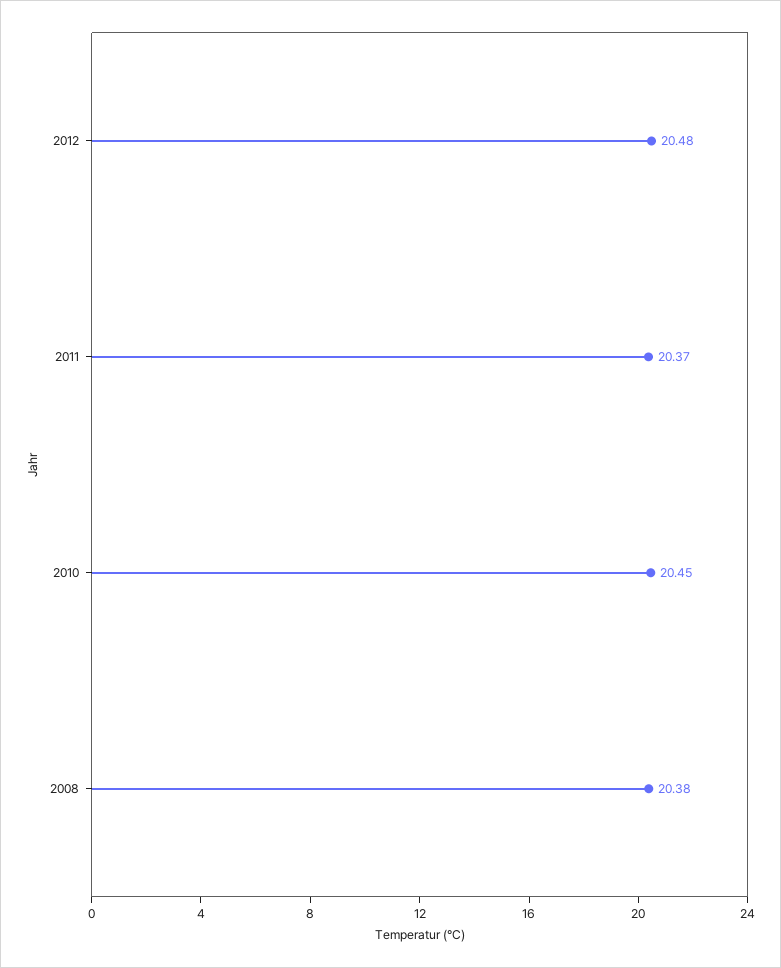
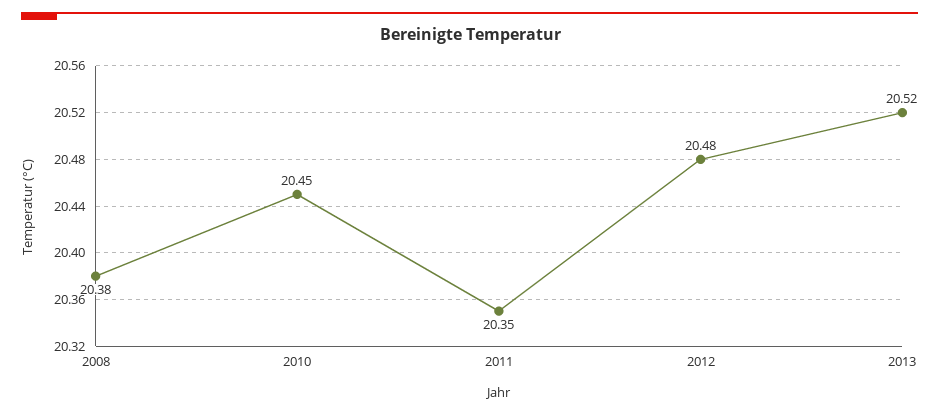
2011: 20.37 -> 20.35
2013: none -> 20.52

